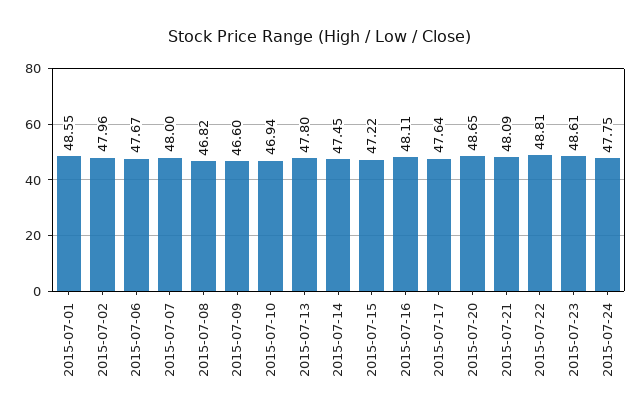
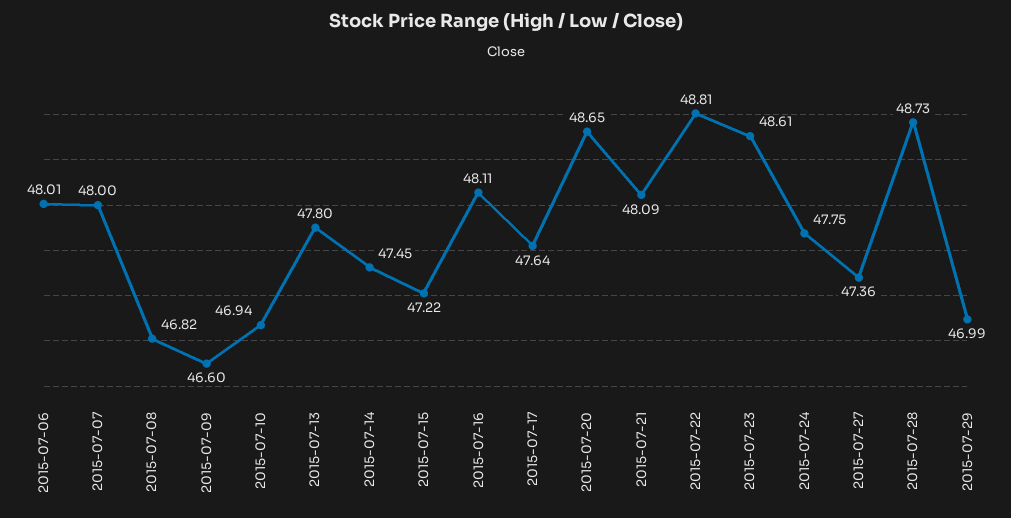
2015-07-01: 48.55 -> none
2015-07-02: 47.96 -> none
2015-07-06: 47.67 -> 48.01
2015-07-27: none -> 47.36
2015-07-28: none -> 48.73
2015-07-29: none -> 46.99

